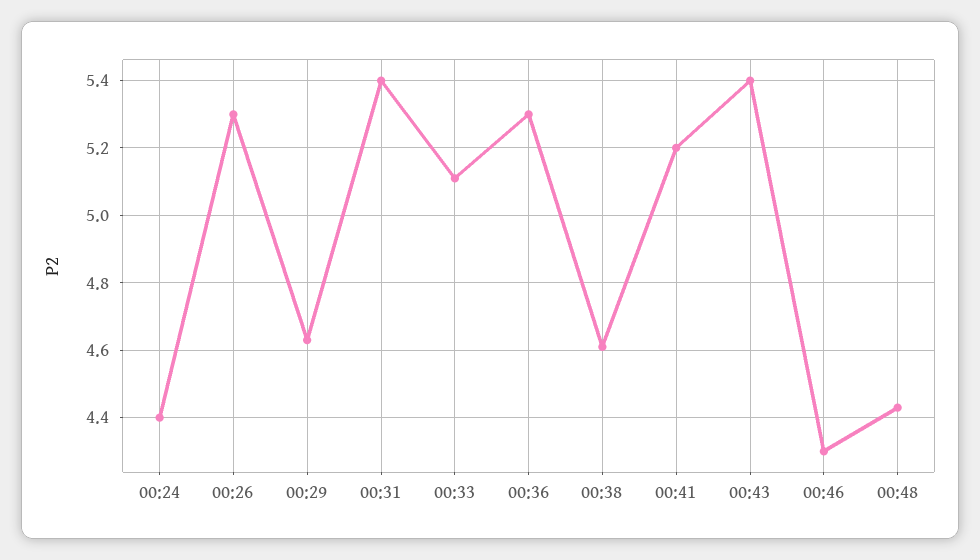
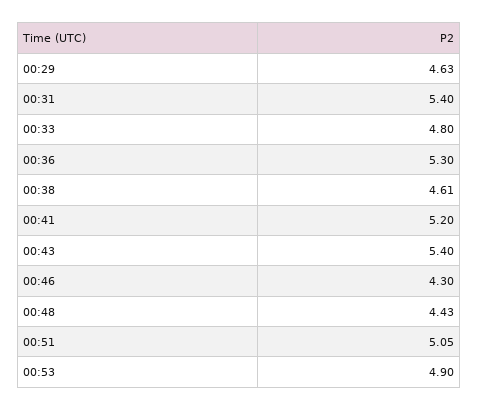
00:24: 4.4 -> none
00:26: 5.3 -> none
00:33: 5.1 -> 4.8
00:51: none -> 5.05
00:53: none -> 4.9

